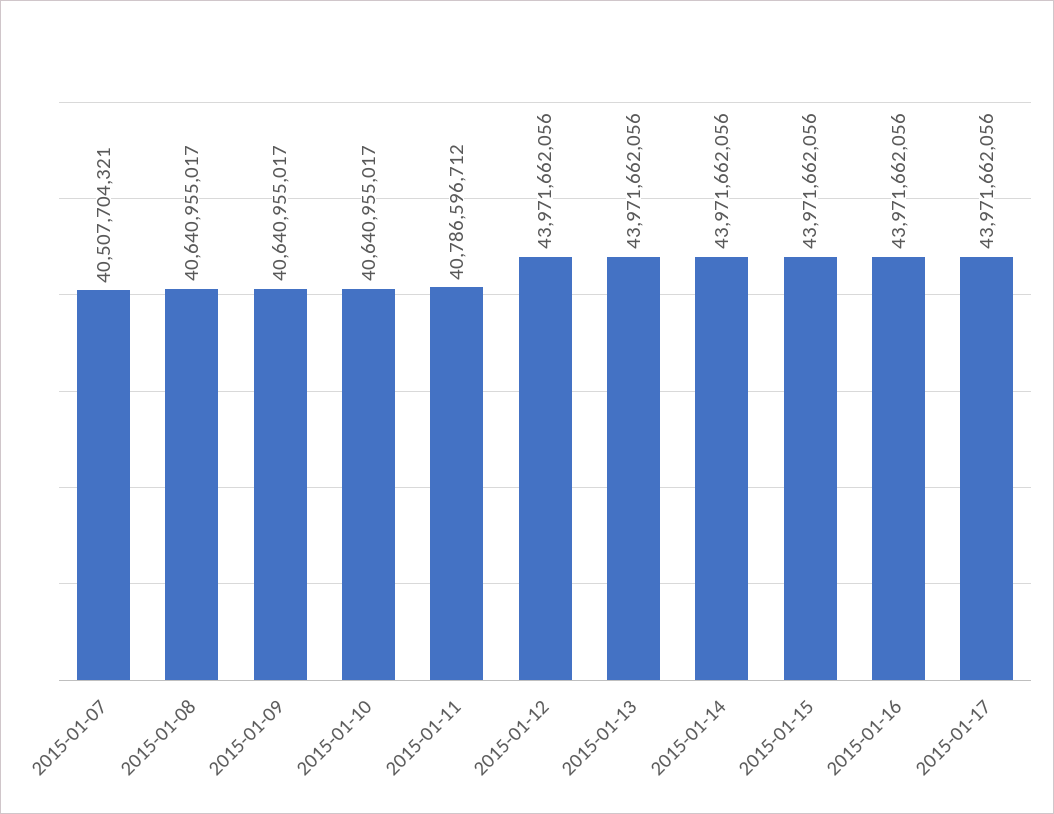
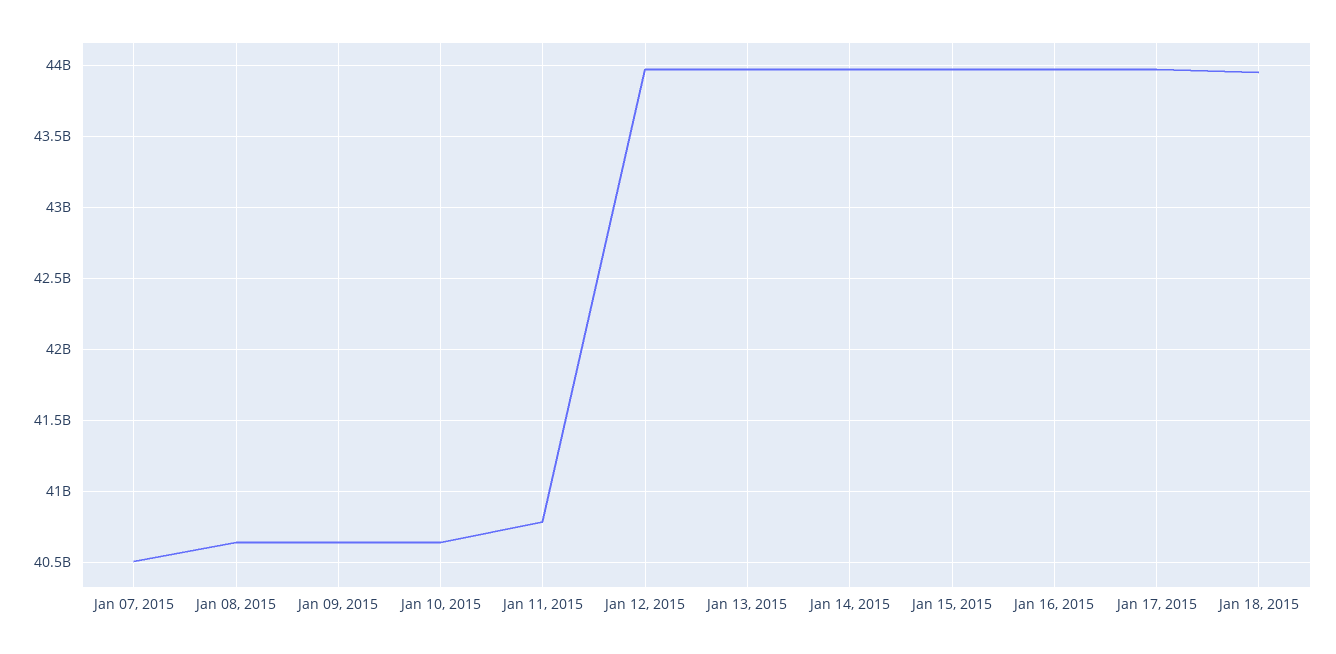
Jan 18, 2015: none -> 43950000000

